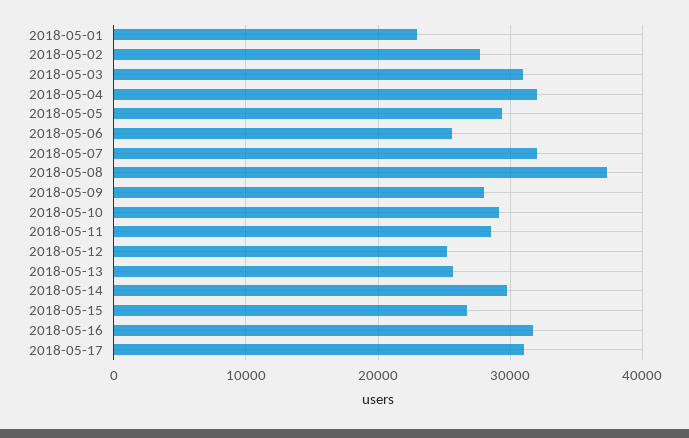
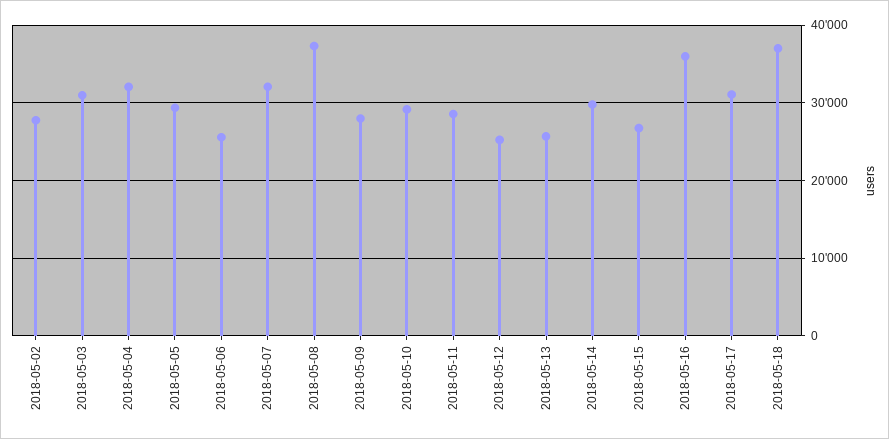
2018-05-01: 23000 -> none
2018-05-16: 32000 -> 36000
2018-05-18: none -> 37000

